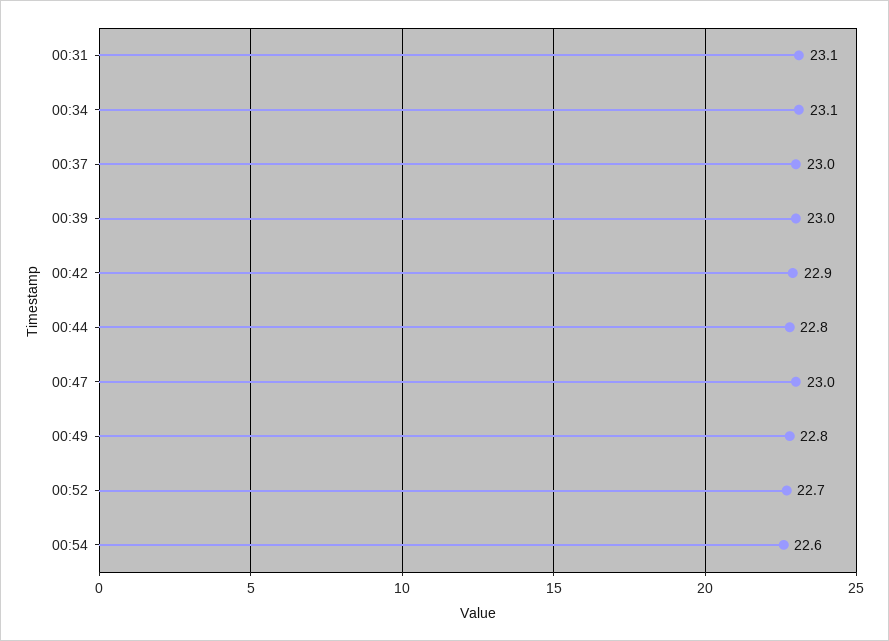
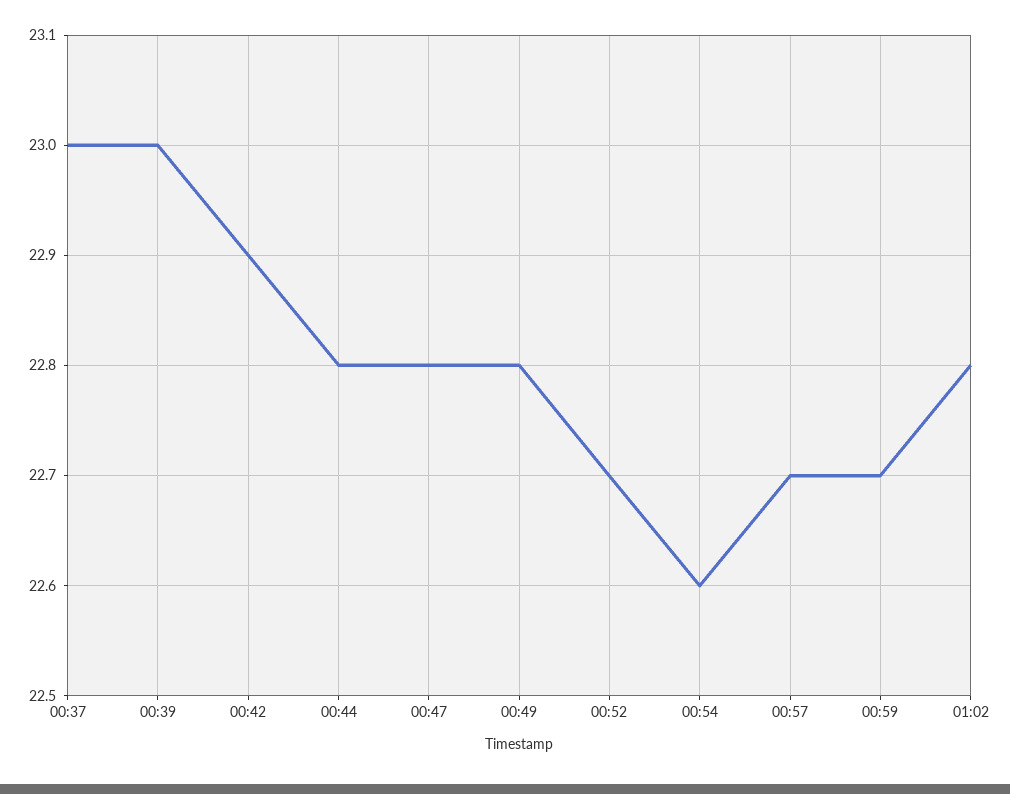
00:31: 23.1 -> none
00:34: 23.1 -> none
00:47: 23 -> 22.8
00:57: none -> 22.7
00:59: none -> 22.7
01:02: none -> 22.8

